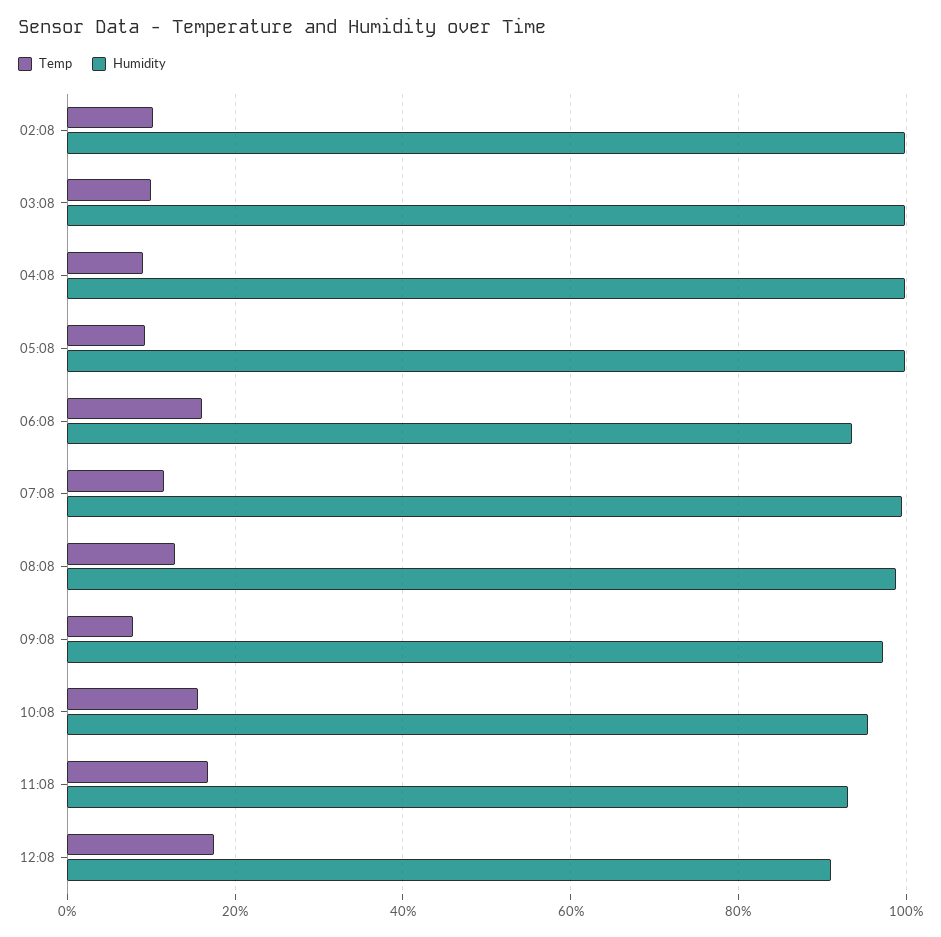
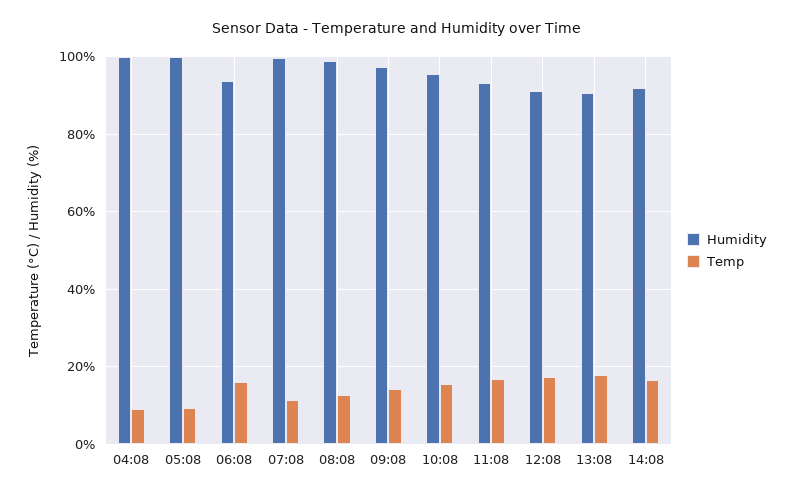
Temp, 02:08: 10 -> none
Humidity, 02:08: 100 -> none
Temp, 03:08: 10 -> none
Humidity, 03:08: 100 -> none
Temp, 09:08: 8 -> 14
Humidity, 13:08: none -> 90
Temp, 13:08: none -> 18
Humidity, 14:08: none -> 92
Temp, 14:08: none -> 16

